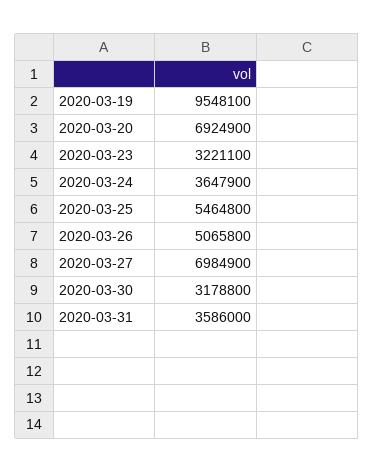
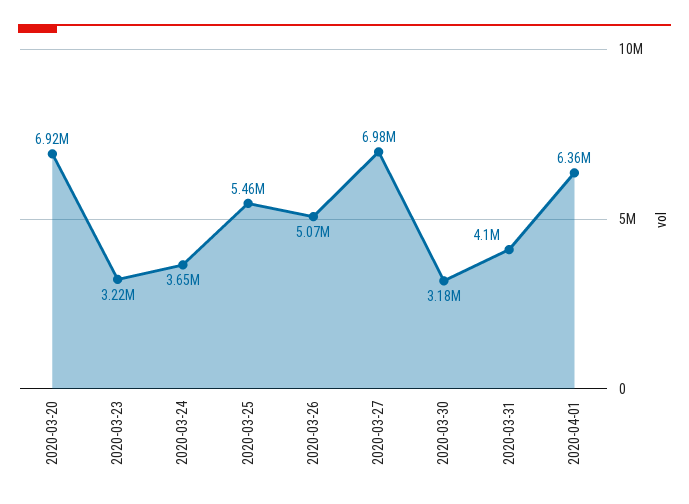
2020-03-19: 9548100 -> none
2020-03-31: 3586000 -> 4100000
2020-04-01: none -> 6360000

